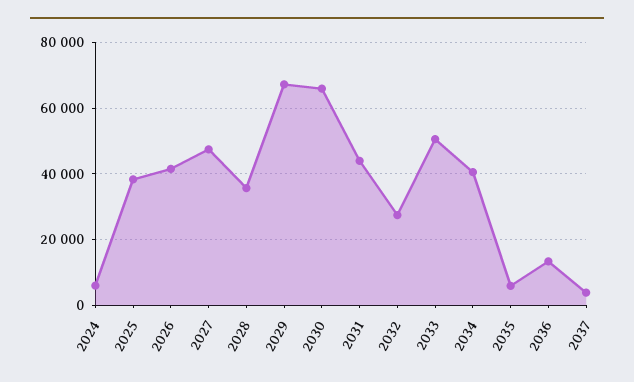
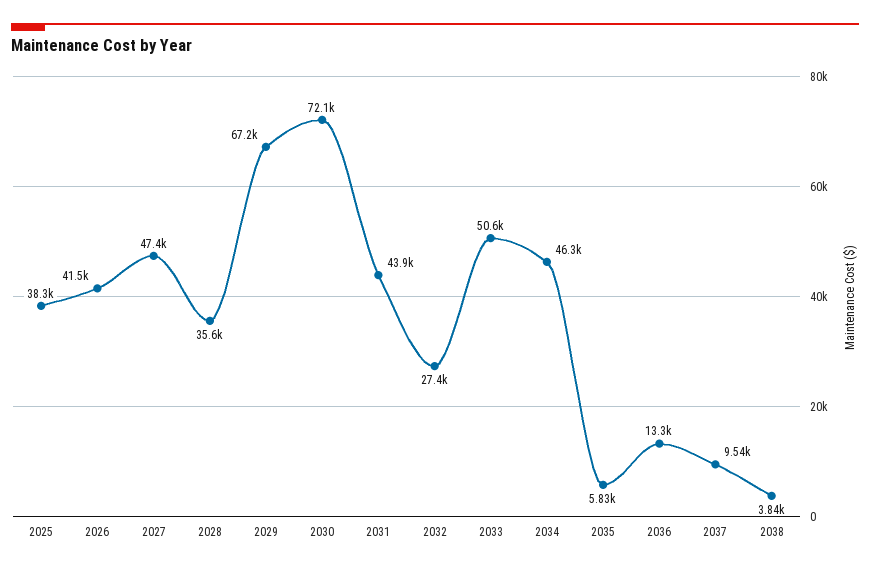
2024: 6000 -> none
2030: 66000 -> 72100
2034: 40000 -> 46300
2037: 4000 -> 9540
2038: none -> 3840

